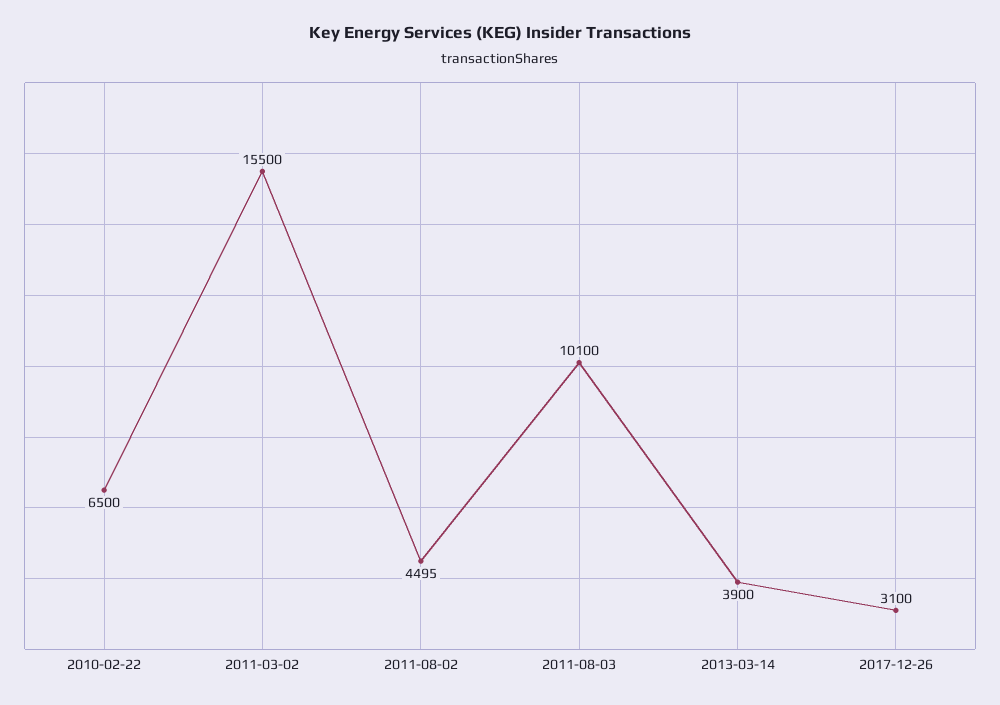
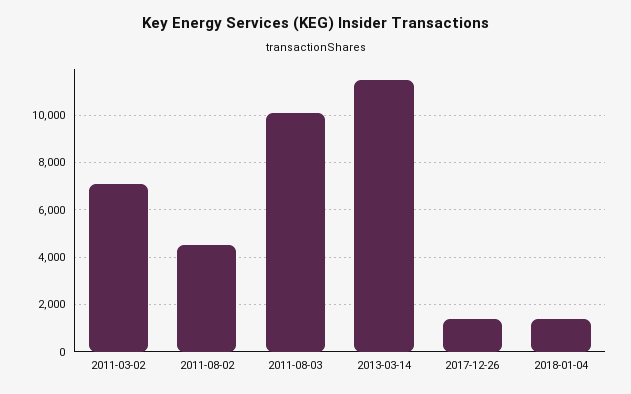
2010-02-22: 6500 -> none
2011-03-02: 15500 -> 7000
2013-03-14: 3900 -> 11500
2017-12-26: 3100 -> 1500
2018-01-04: none -> 1500

